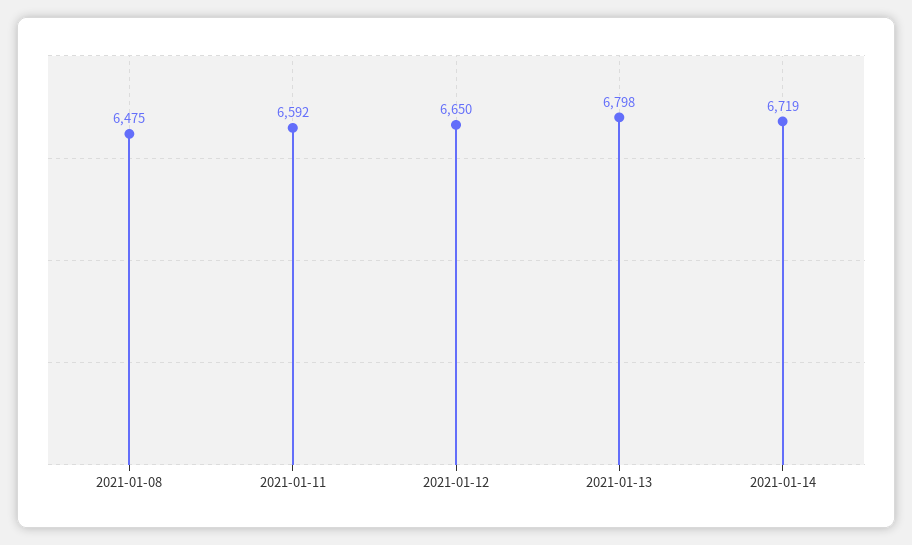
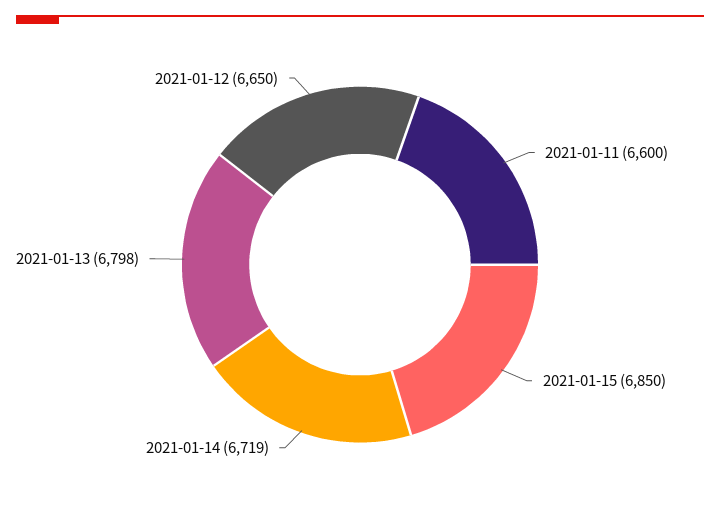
2021-01-08: 6475 -> none
2021-01-11: 6592 -> 6600
2021-01-15: none -> 6850

